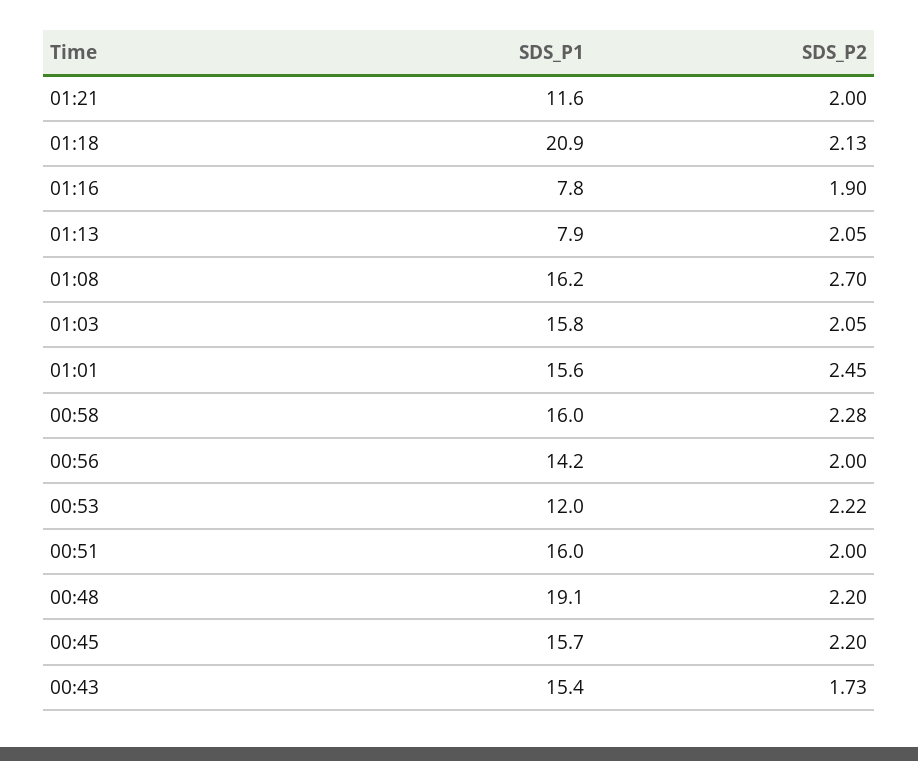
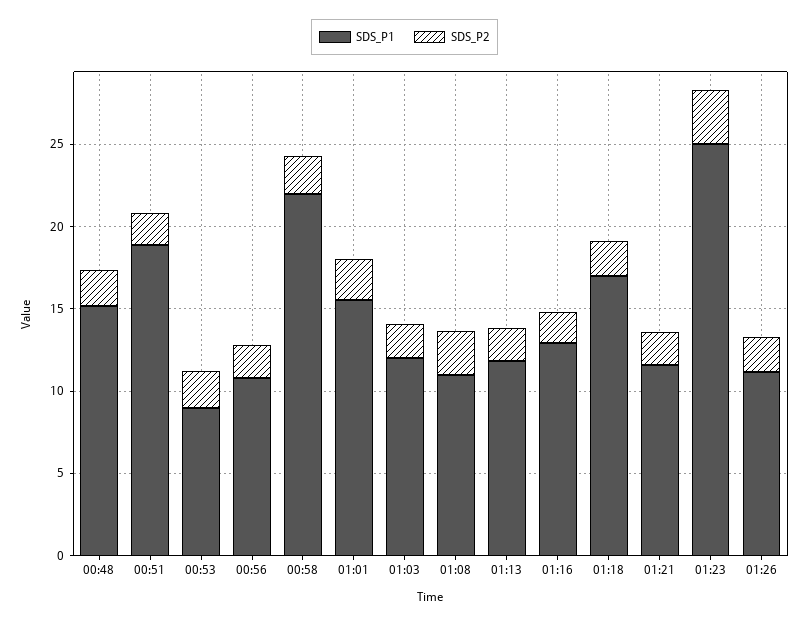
SDS_P1, 01:18: 20.9 -> 17
SDS_P1, 01:16: 7.8 -> 13
SDS_P1, 01:13: 7.9 -> 12
SDS_P1, 01:08: 16.2 -> 11
SDS_P1, 01:03: 15.8 -> 12
SDS_P1, 00:58: 16 -> 22
SDS_P1, 00:56: 14.2 -> 11
SDS_P1, 00:53: 12 -> 9
SDS_P1, 00:51: 16 -> 19
SDS_P1, 00:48: 19.1 -> 15
SDS_P1, 00:45: 15.7 -> none
SDS_P2, 00:45: 2.2 -> none
SDS_P1, 00:43: 15.4 -> none
SDS_P2, 00:43: 1.73 -> none
SDS_P1, 01:23: none -> 25
SDS_P2, 01:23: none -> 3
SDS_P1, 01:26: none -> 11
SDS_P2, 01:26: none -> 2

